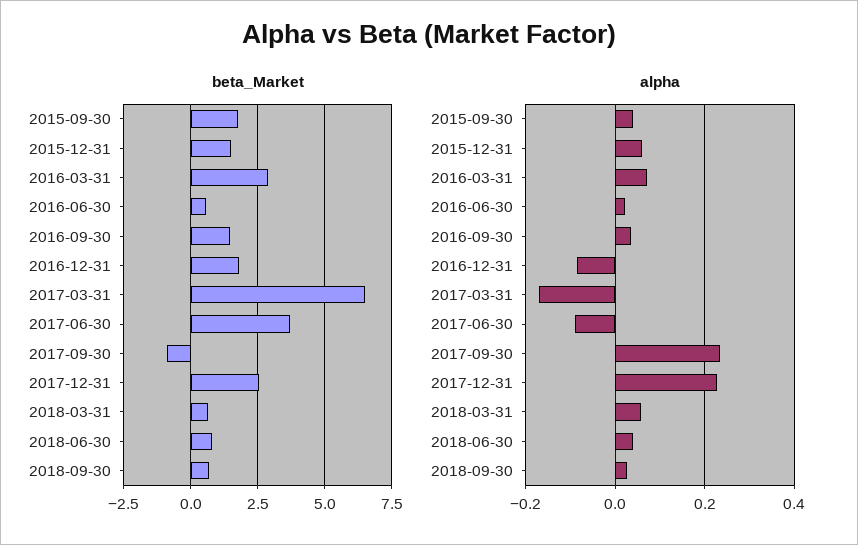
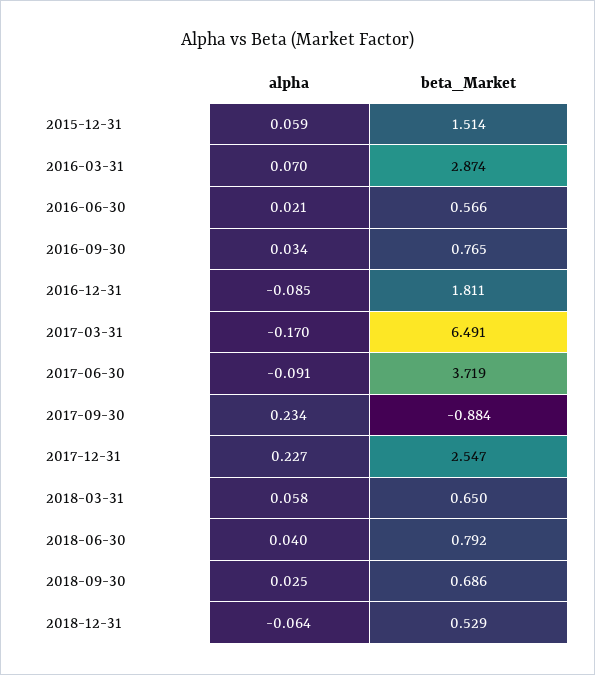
beta_Market, 2015-09-30: 1.75 -> none
beta_Market, 2016-09-30: 1.5 -> 0.765
alpha, 2015-09-30: 0.04 -> none
alpha, 2018-12-31: none -> -0.064
beta_Market, 2018-12-31: none -> 0.529

